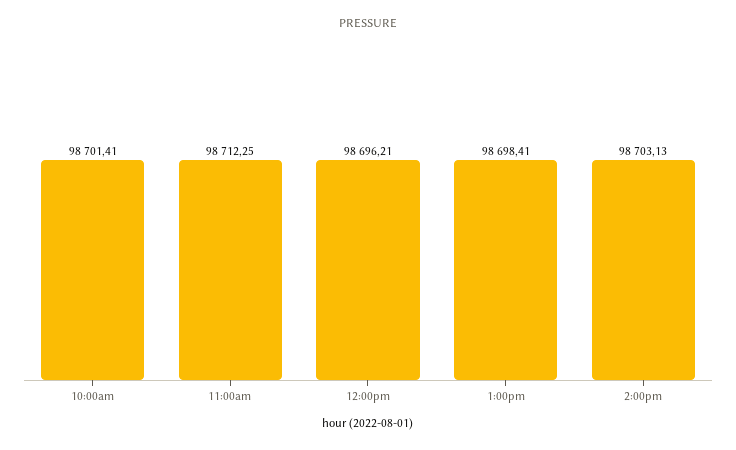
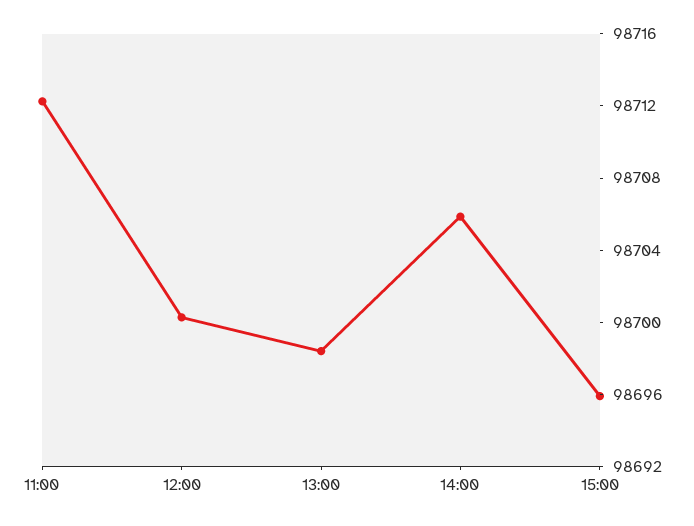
10:00am: 98701.41 -> none
12:00pm: 98696.21 -> 98700
2:00pm: 98703.13 -> 98706
15:00: none -> 98696

